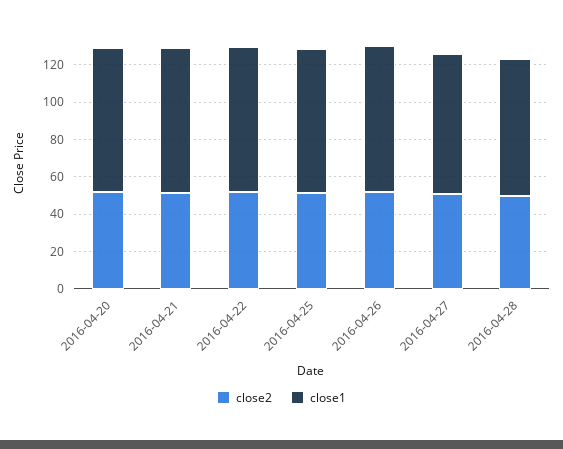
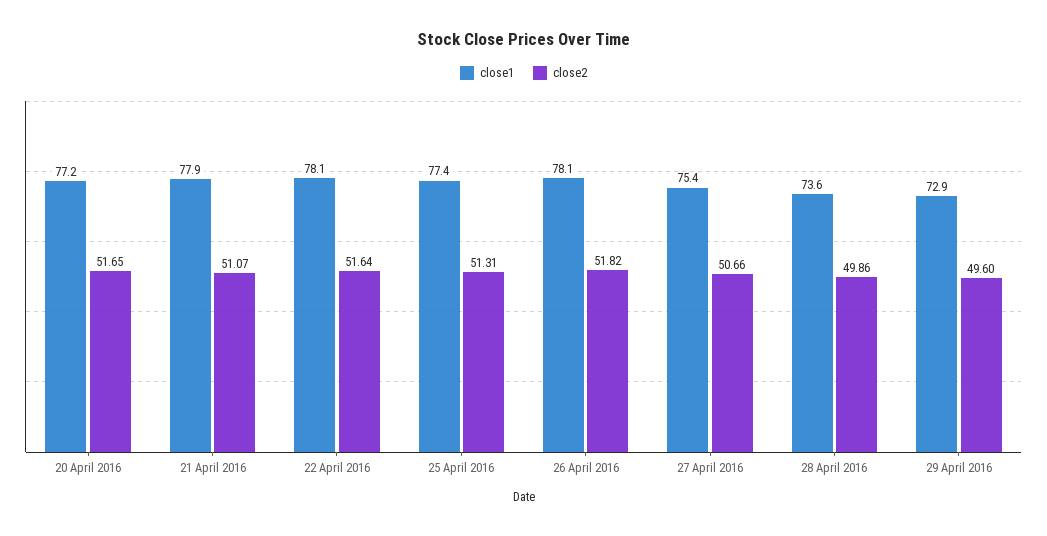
close1, 29 April 2016: none -> 72.9
close2, 29 April 2016: none -> 49.6

